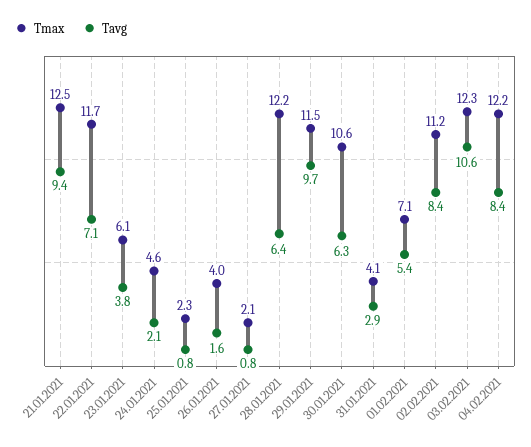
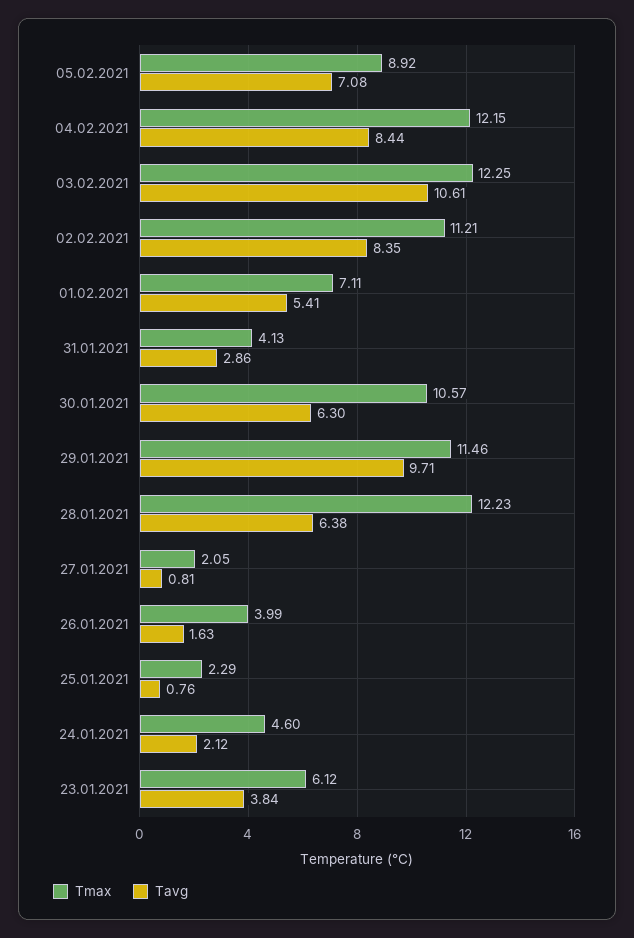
Tmax, 21.01.2021: 12.5 -> none
Tavg, 21.01.2021: 9.4 -> none
Tmax, 22.01.2021: 11.7 -> none
Tavg, 22.01.2021: 7.1 -> none
Tmax, 05.02.2021: none -> 8.92
Tavg, 05.02.2021: none -> 7.08

